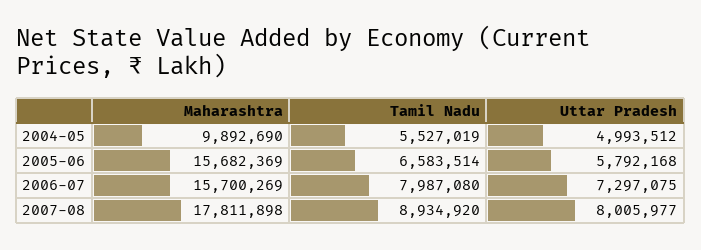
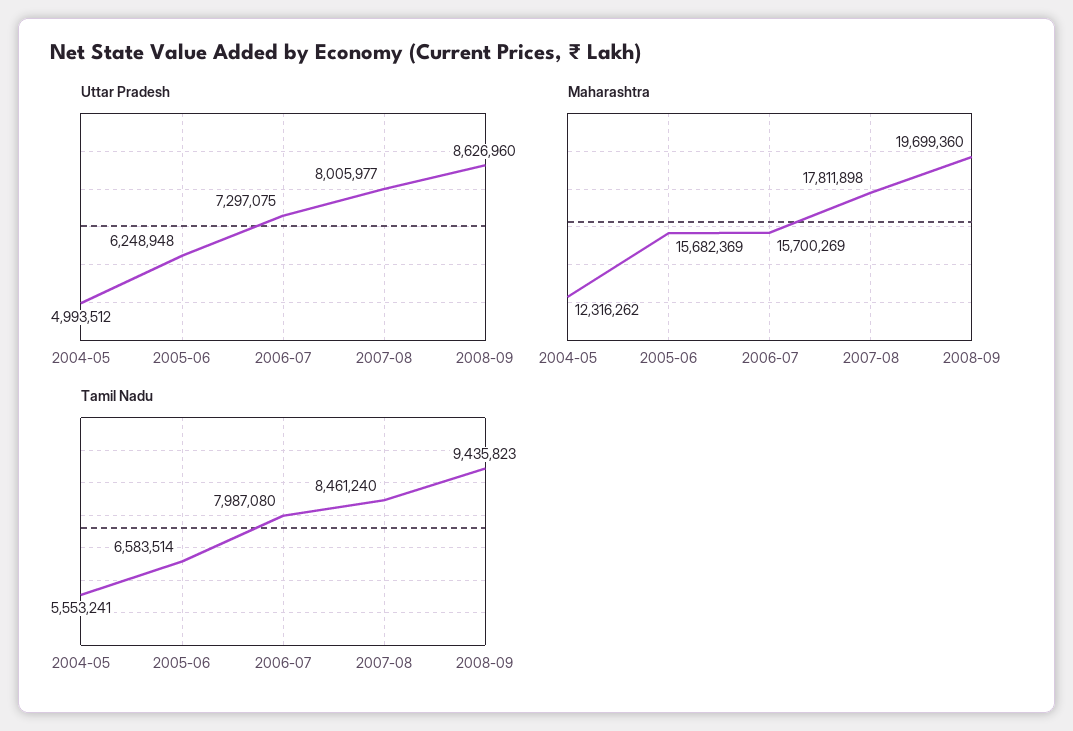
Maharashtra, 2004-05: 9892690 -> 12316262
Tamil Nadu, 2004-05: 5527019 -> 5553241
Uttar Pradesh, 2005-06: 5792168 -> 6248948
Tamil Nadu, 2007-08: 8934920 -> 8461240
Uttar Pradesh, 2008-09: none -> 8626960
Maharashtra, 2008-09: none -> 19699360
Tamil Nadu, 2008-09: none -> 9435823

